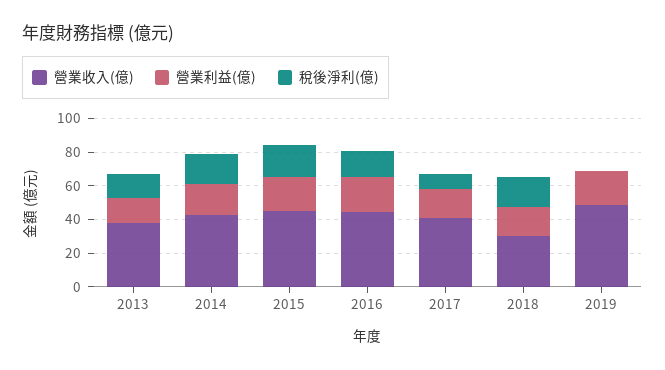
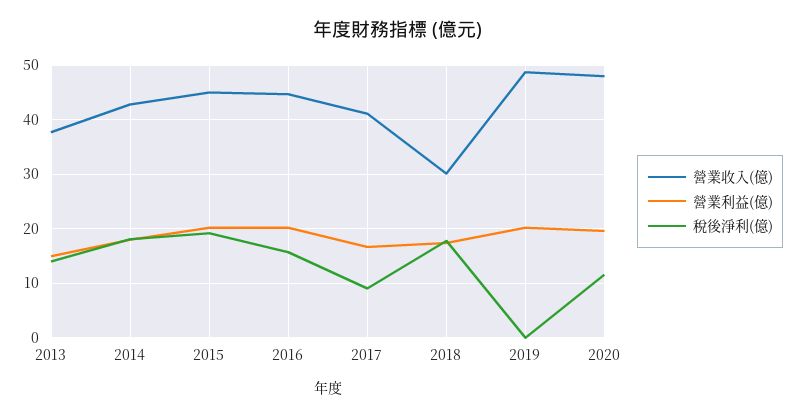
營業收入(億), 2020: none -> 48
營業利益(億), 2020: none -> 20
稅後淨利(億), 2020: none -> 12

